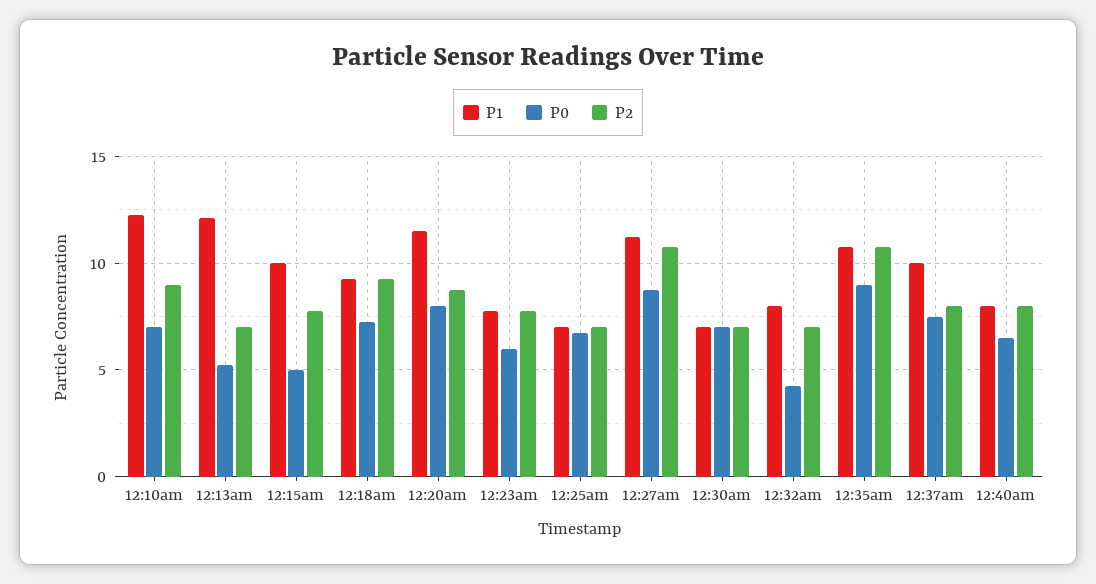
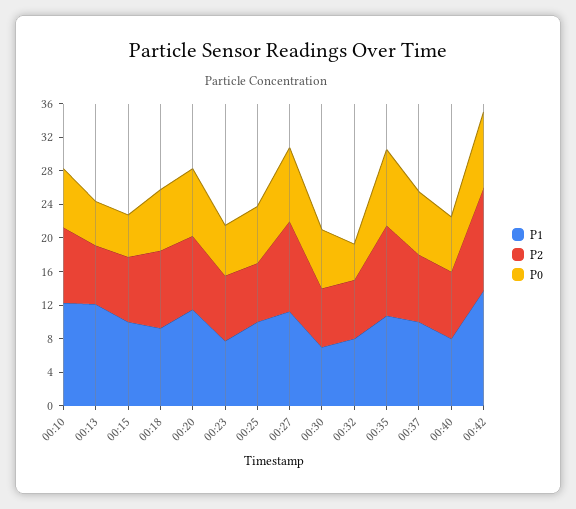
P1, 12:25am: 7 -> 10
P1, 00:42: none -> 14
P2, 00:42: none -> 12
P0, 00:42: none -> 9

